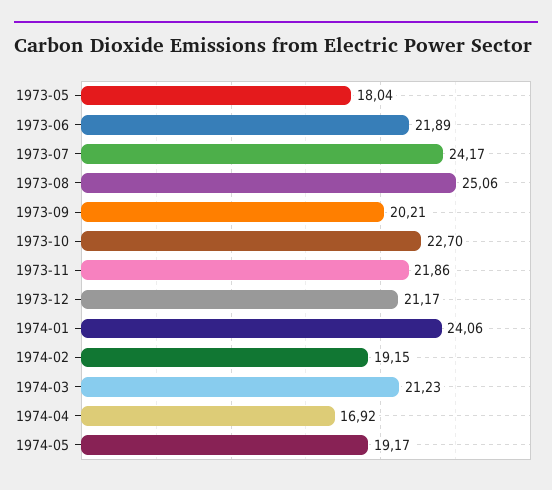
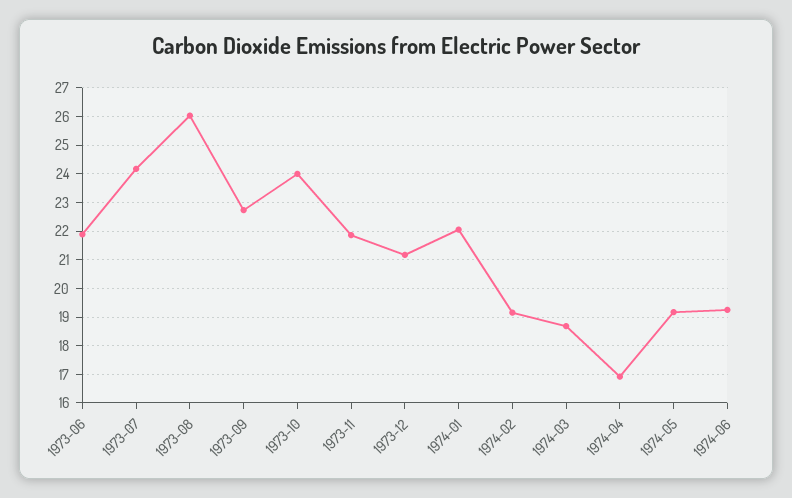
1973-05: 18.04 -> none
1973-08: 25.06 -> 26
1973-09: 20.21 -> 22.75
1973-10: 22.7 -> 24
1974-01: 24.06 -> 22
1974-03: 21.23 -> 18.75
1974-06: none -> 19.25

